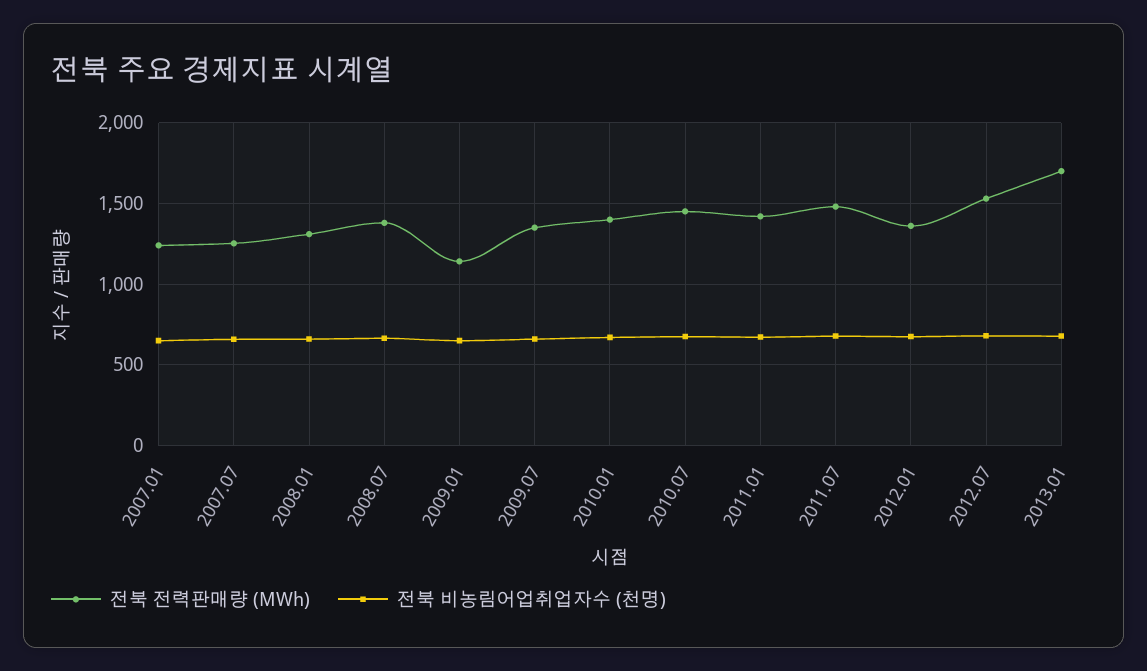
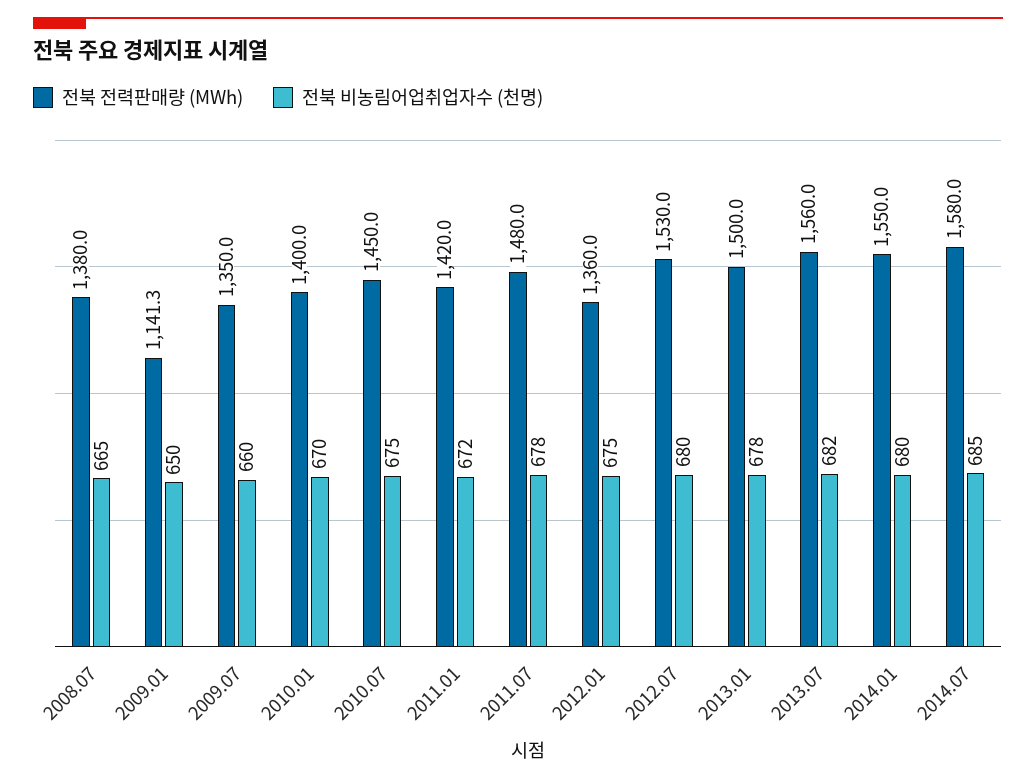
전북 전력판매량 (MWh), 2007.01: 1250 -> none
전북 비농림어업취업자수 (천명), 2007.01: 650 -> none
전북 전력판매량 (MWh), 2007.07: 1250 -> none
전북 비농림어업취업자수 (천명), 2007.07: 650 -> none
전북 전력판매량 (MWh), 2008.01: 1300 -> none
전북 비농림어업취업자수 (천명), 2008.01: 650 -> none
전북 전력판매량 (MWh), 2013.01: 1700 -> 1500
전북 전력판매량 (MWh), 2013.07: none -> 1560
전북 비농림어업취업자수 (천명), 2013.07: none -> 682
전북 전력판매량 (MWh), 2014.01: none -> 1550
전북 비농림어업취업자수 (천명), 2014.01: none -> 680
전북 전력판매량 (MWh), 2014.07: none -> 1580
전북 비농림어업취업자수 (천명), 2014.07: none -> 685

